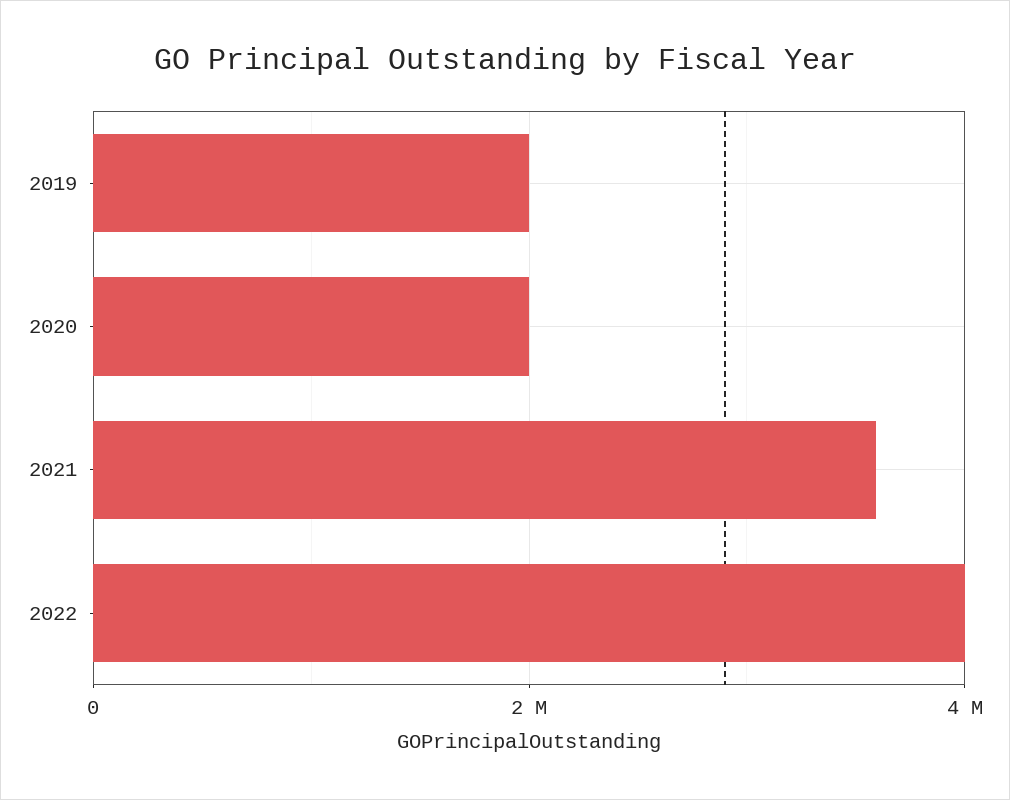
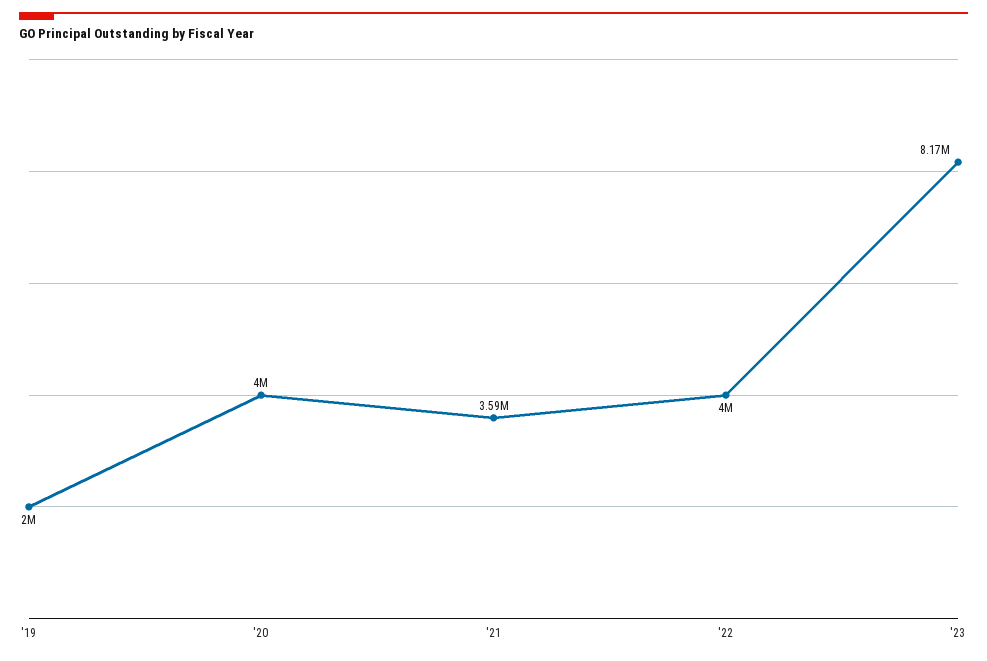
2020: 2000000 -> 4000000
'23: none -> 8170000

